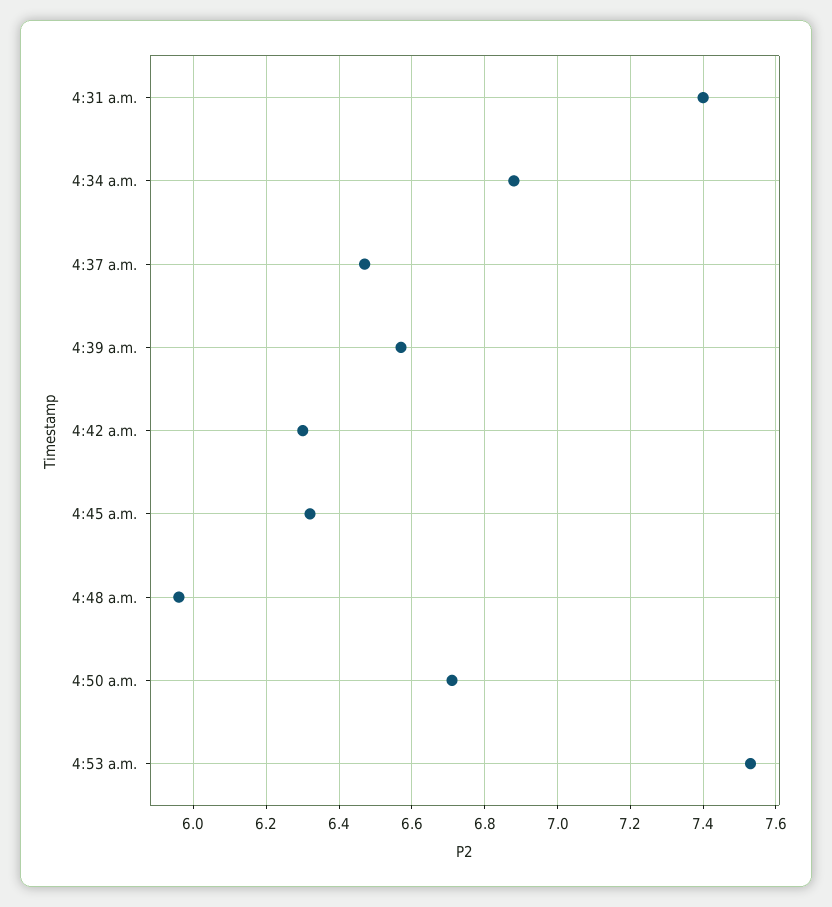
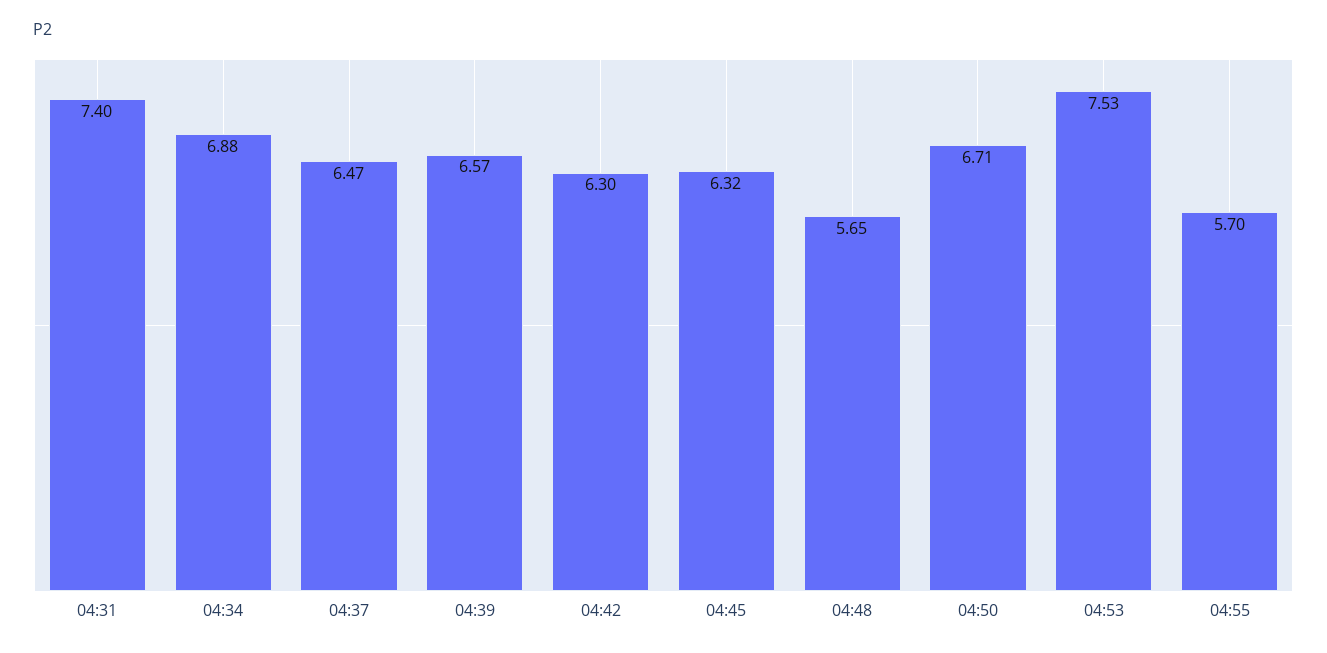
4:48 a.m.: 5.95 -> 5.65
04:55: none -> 5.7

